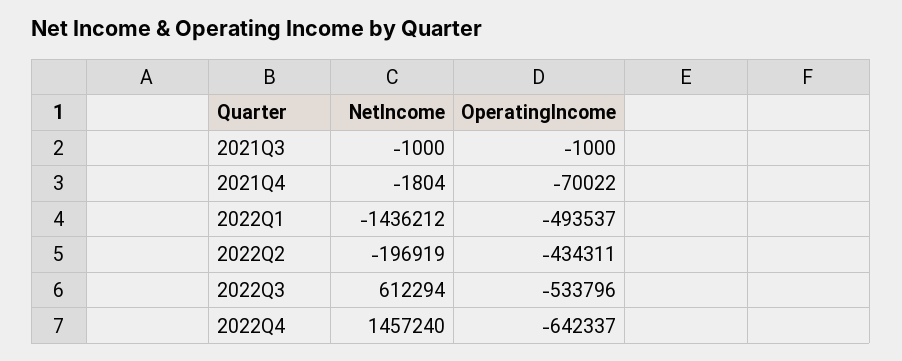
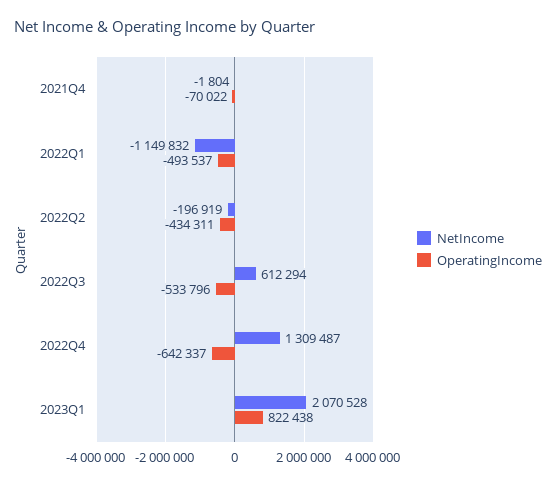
NetIncome, 2021Q3: -1000 -> none
OperatingIncome, 2021Q3: -1000 -> none
NetIncome, 2022Q1: -1436212 -> -1149832
NetIncome, 2022Q4: 1457240 -> 1309487
NetIncome, 2023Q1: none -> 2070528
OperatingIncome, 2023Q1: none -> 822438

